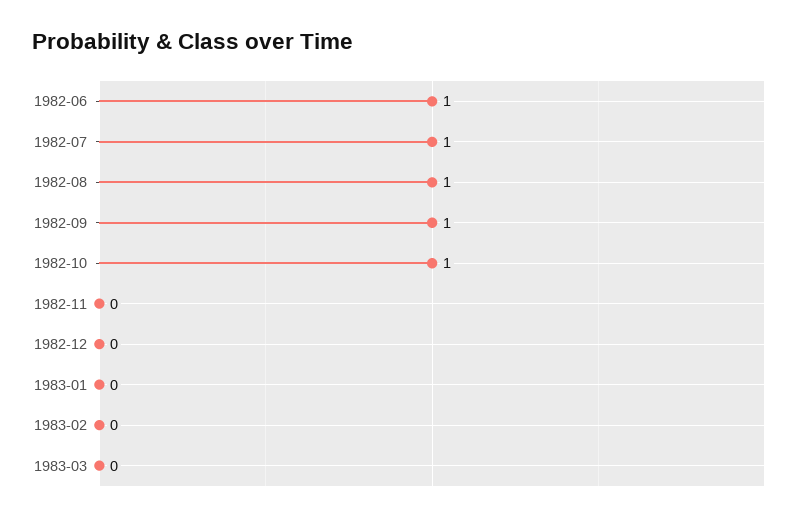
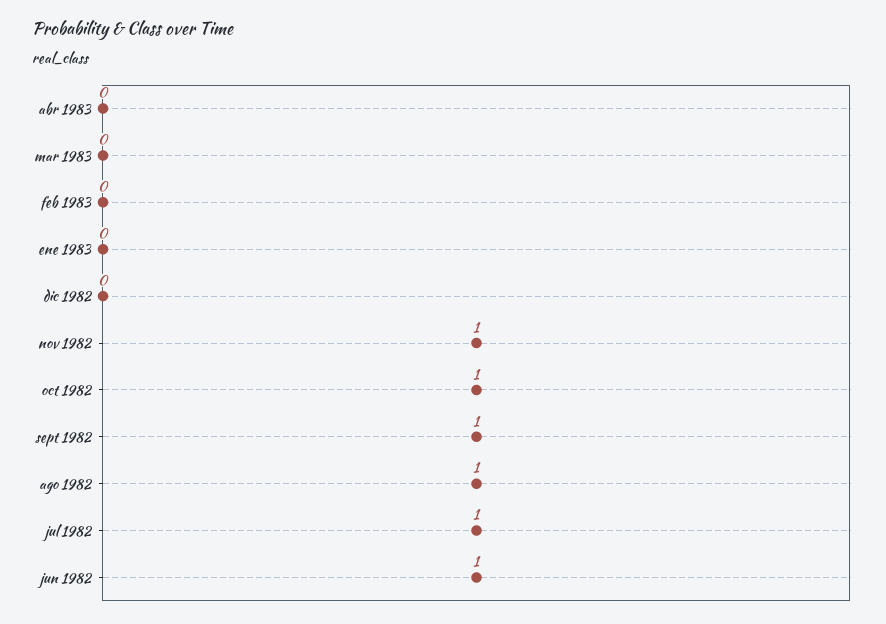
1982-11: 0 -> 1
abr 1983: none -> 0

